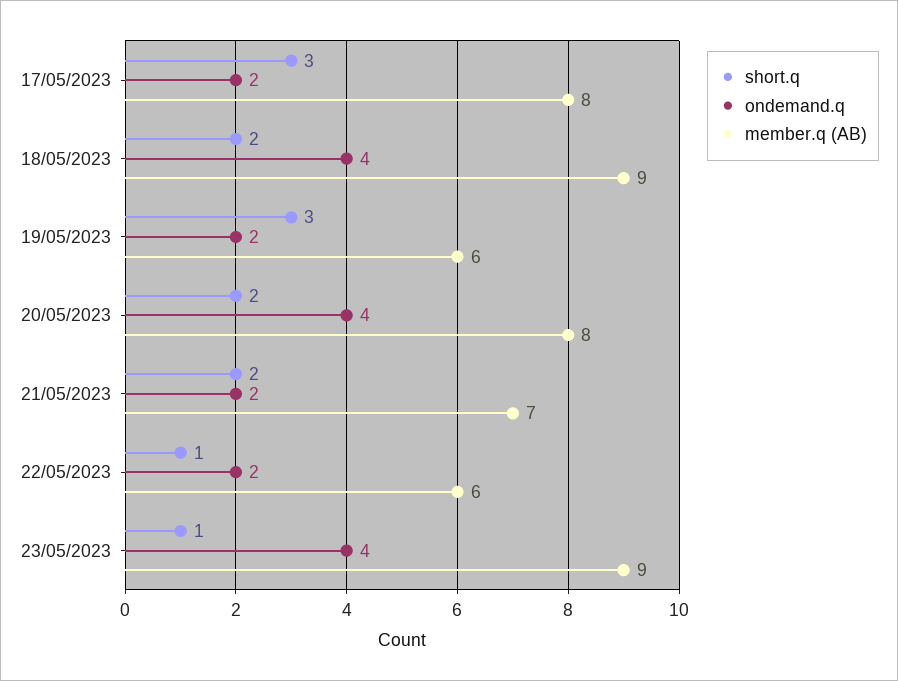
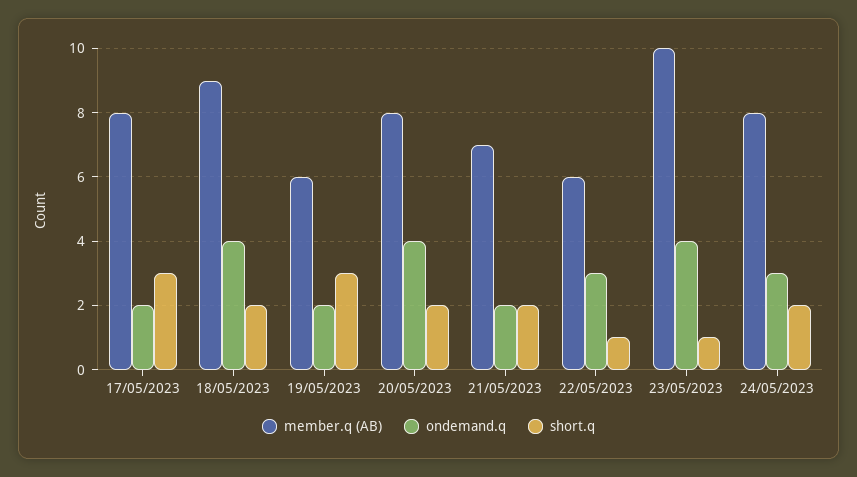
ondemand.q, 22/05/2023: 2 -> 3
member.q (AB), 23/05/2023: 9 -> 10
member.q (AB), 24/05/2023: none -> 8
ondemand.q, 24/05/2023: none -> 3
short.q, 24/05/2023: none -> 2

